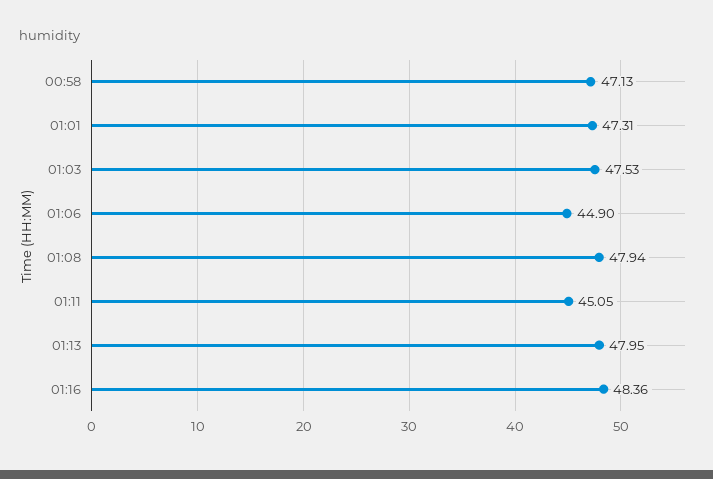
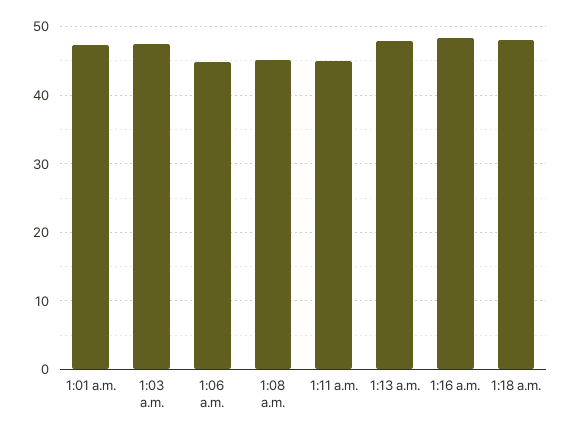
00:58: 47.13 -> none
01:08: 47.94 -> 45
1:18 a.m.: none -> 48

